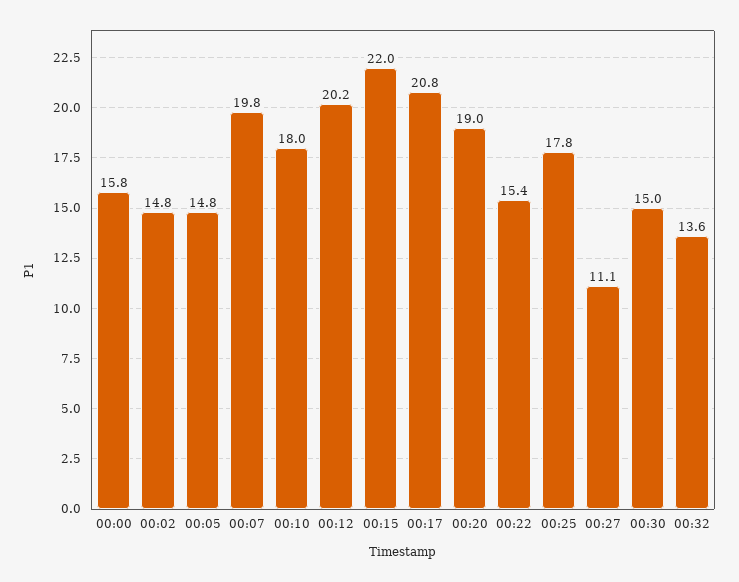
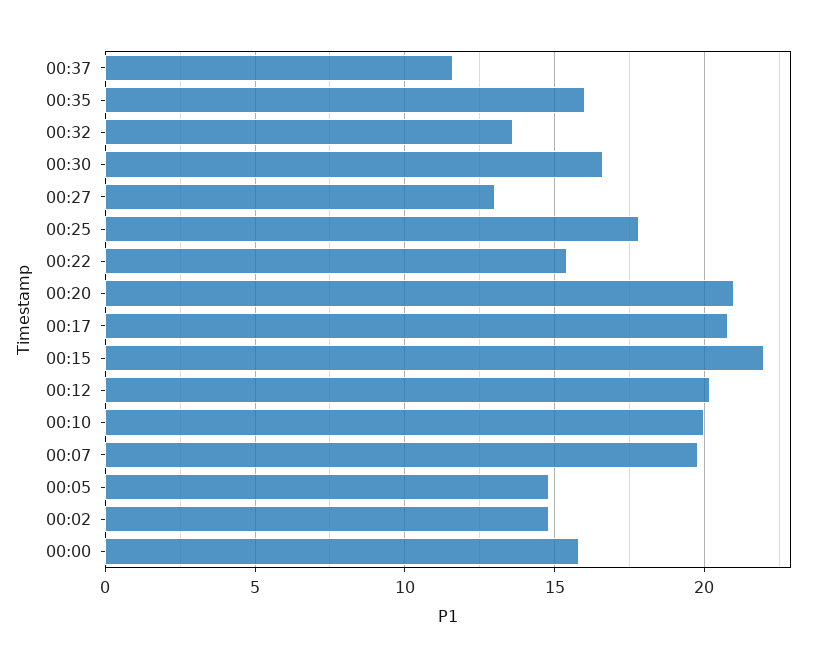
00:10: 18 -> 20
00:20: 19 -> 21
00:27: 11.1 -> 13
00:30: 15 -> 16.5
00:37: none -> 11.5
00:35: none -> 16

